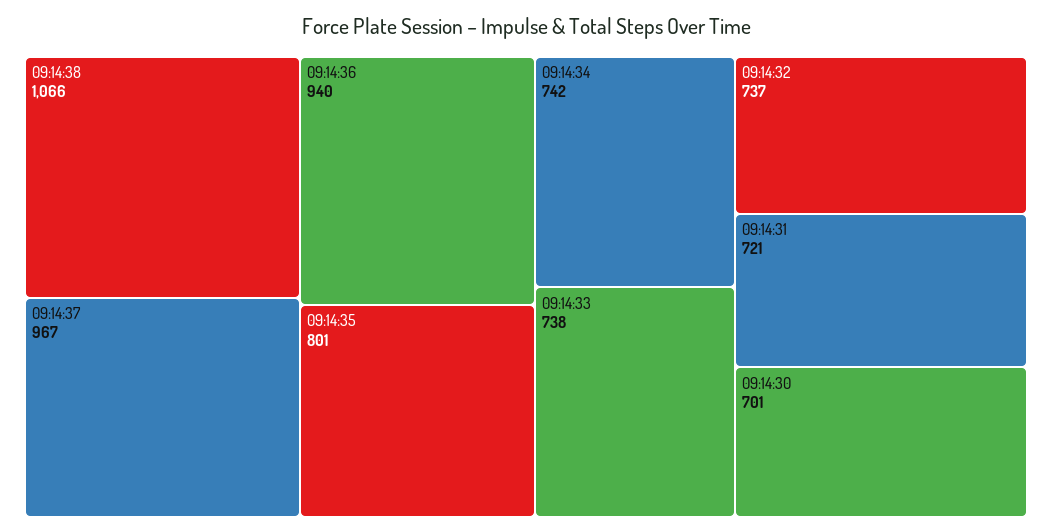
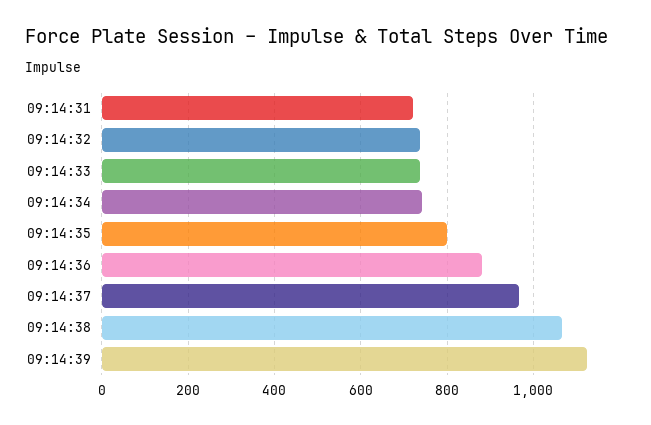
09:14:36: 940 -> 880
09:14:30: 701 -> none
09:14:39: none -> 1120

